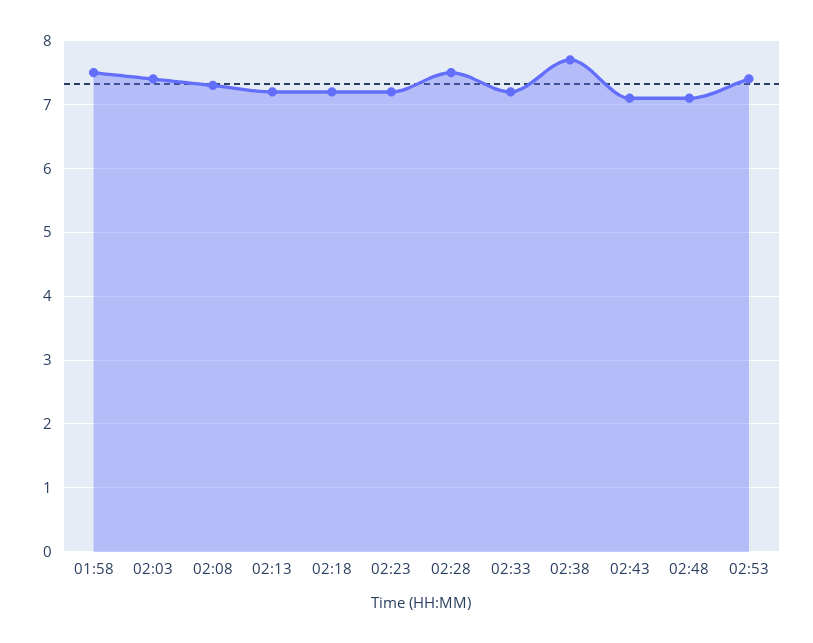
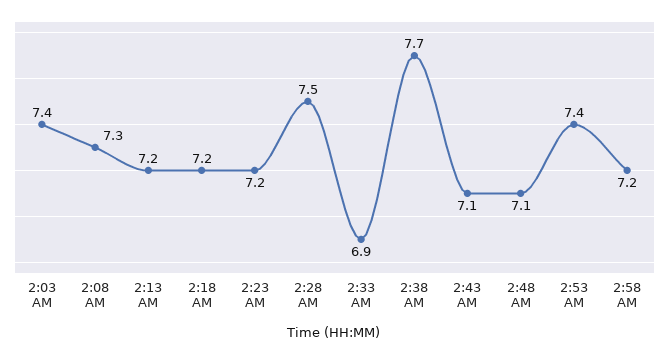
01:58: 7.5 -> none
02:33: 7.2 -> 6.9
2:58 AM: none -> 7.2

